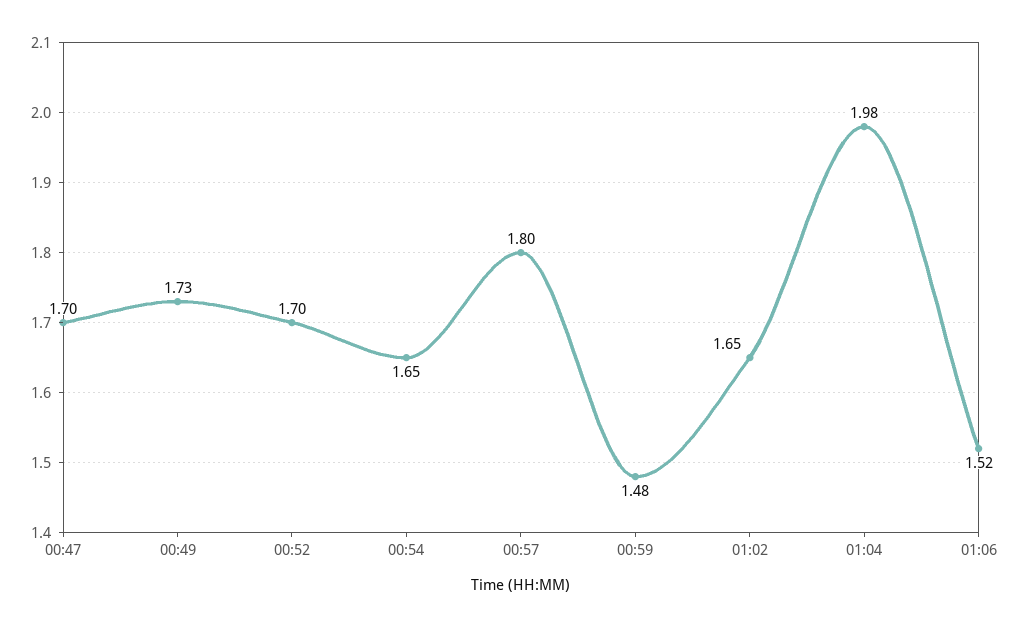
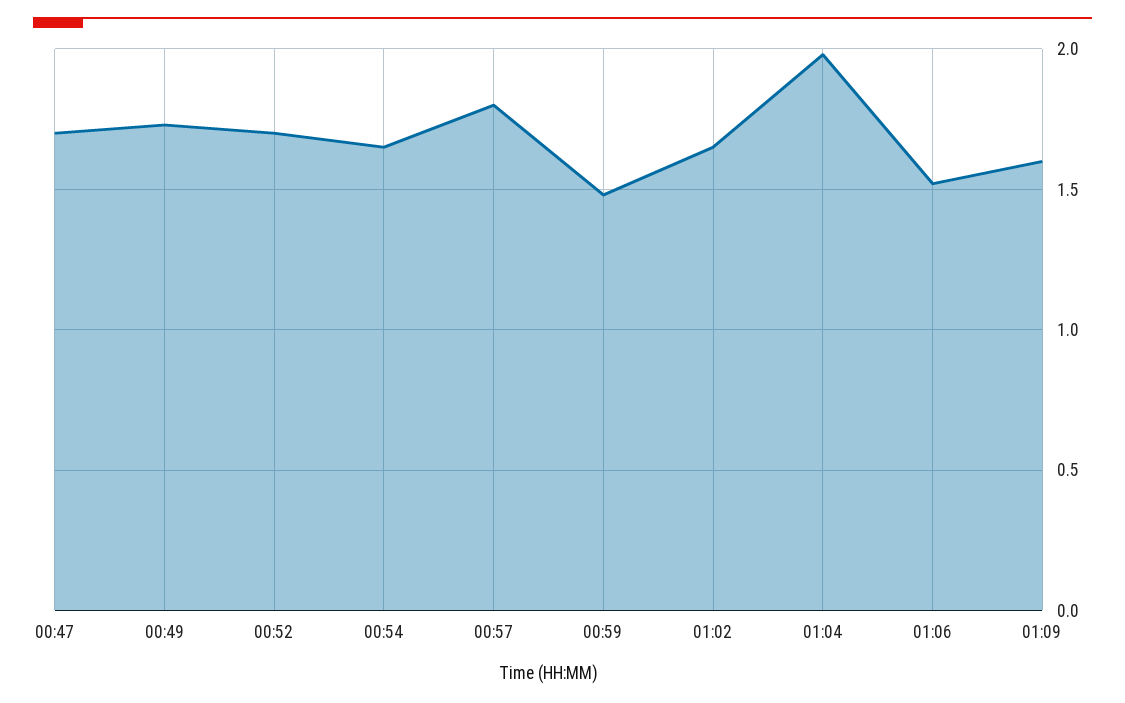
01:09: none -> 1.6

